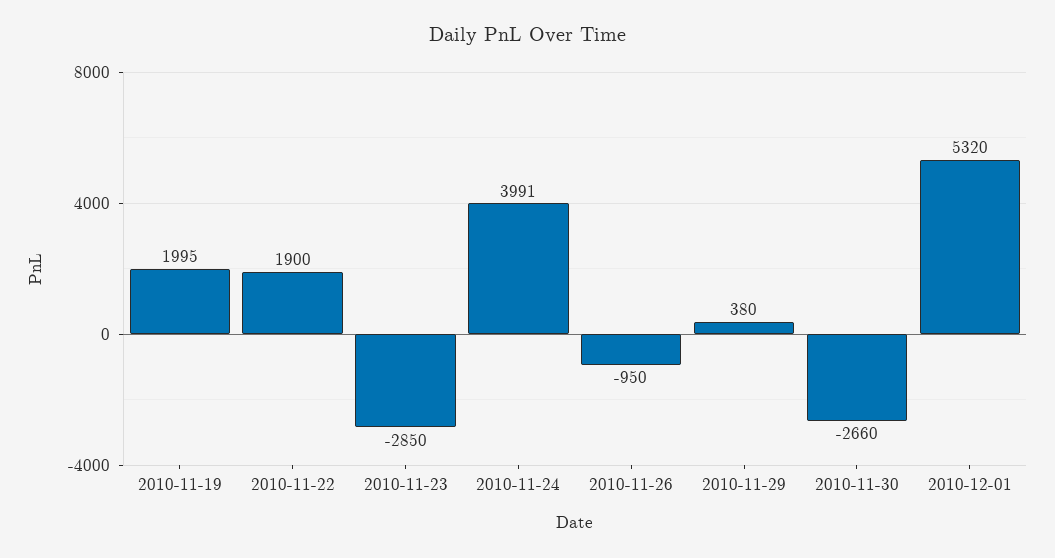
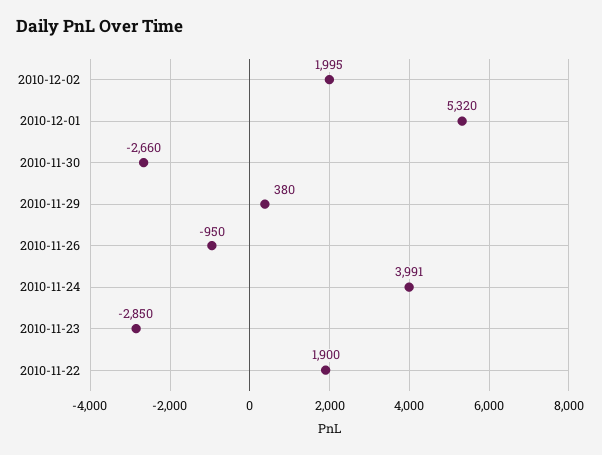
2010-11-19: 1995 -> none
2010-12-02: none -> 1995

